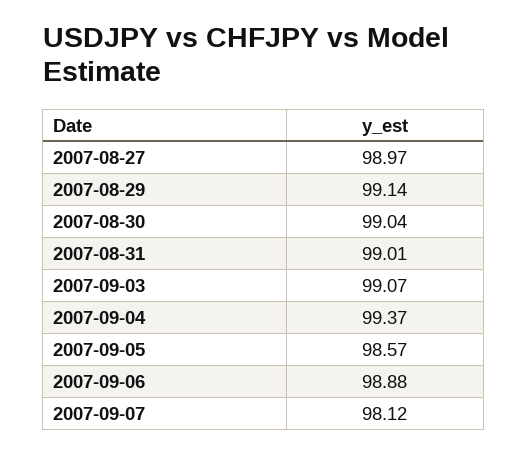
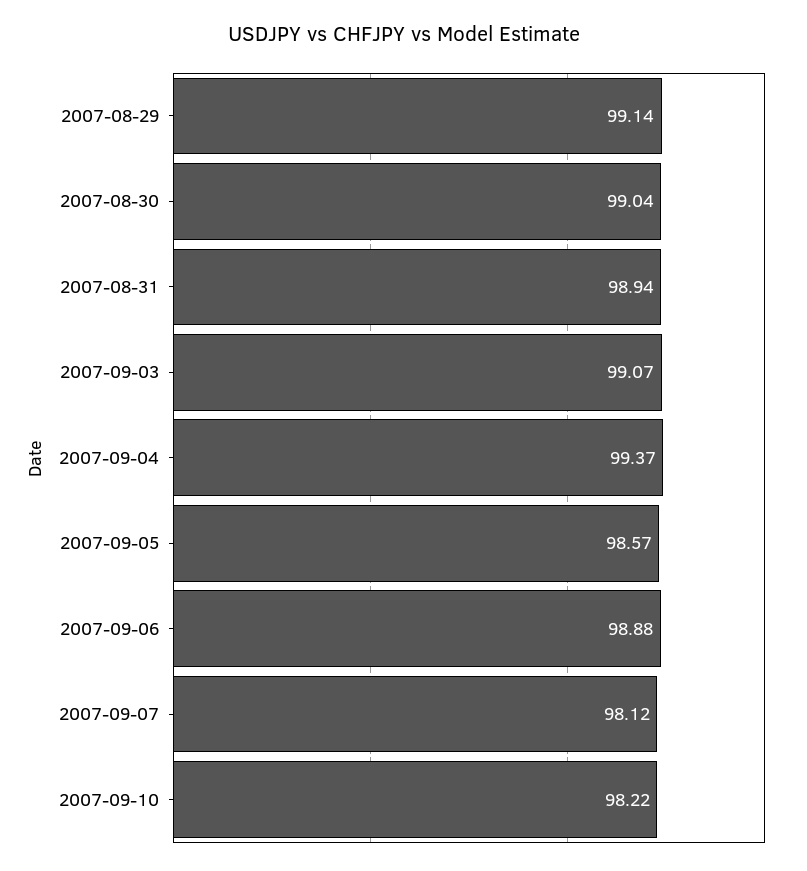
2007-08-27: 98.97 -> none
2007-08-31: 99.01 -> 98.94
2007-09-10: none -> 98.22

